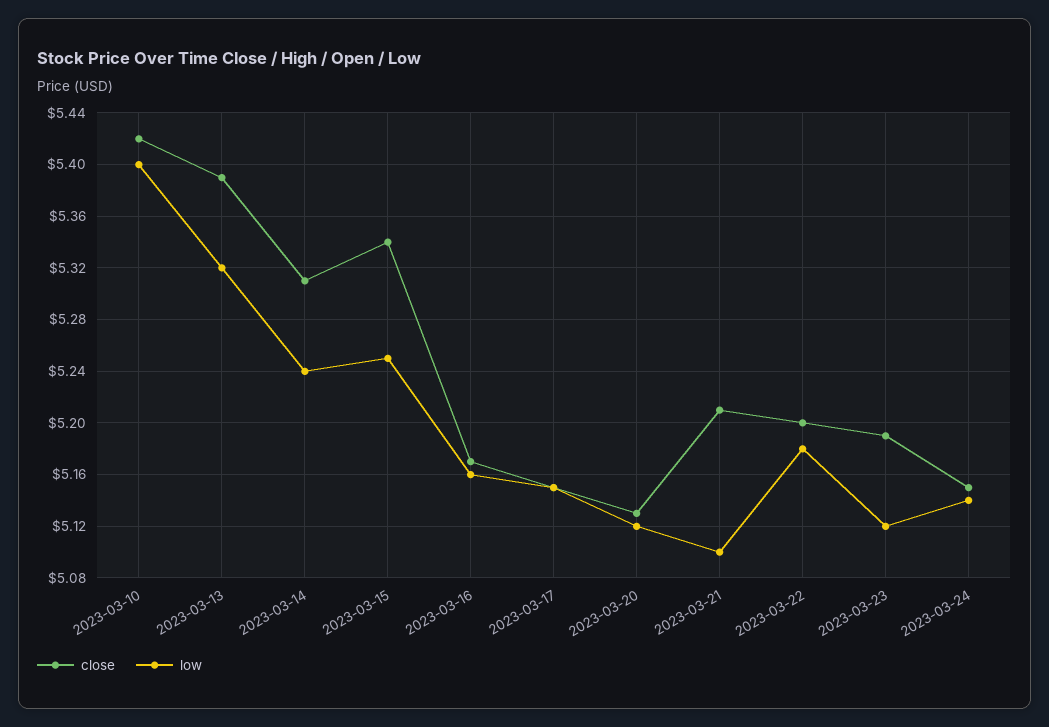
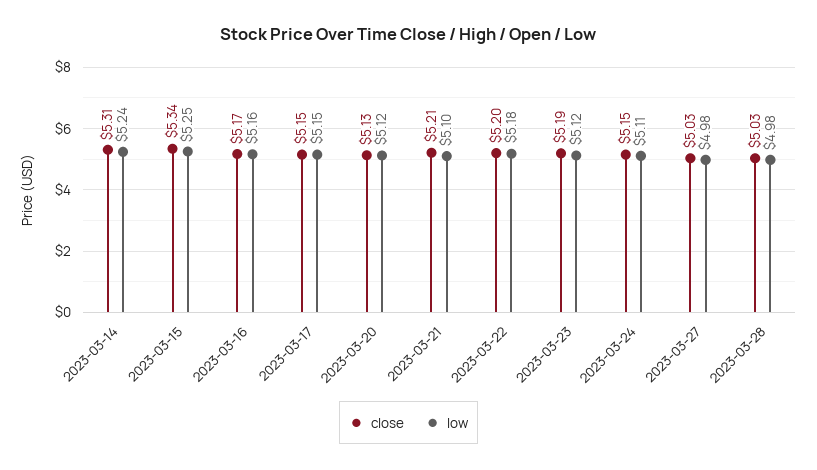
close, 2023-03-10: 5.42 -> none
low, 2023-03-10: 5.4 -> none
close, 2023-03-13: 5.39 -> none
low, 2023-03-13: 5.32 -> none
low, 2023-03-24: 5.14 -> 5.11
close, 2023-03-27: none -> 5.03
low, 2023-03-27: none -> 4.98
close, 2023-03-28: none -> 5.03
low, 2023-03-28: none -> 4.98

